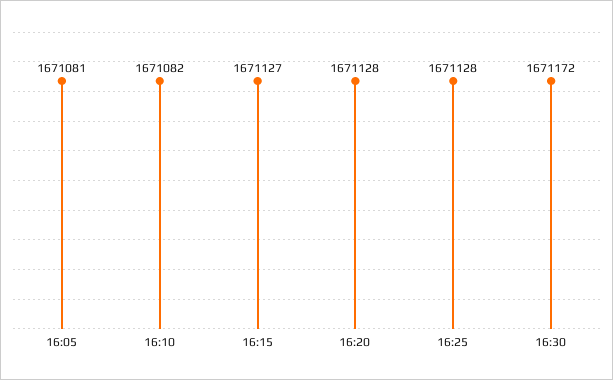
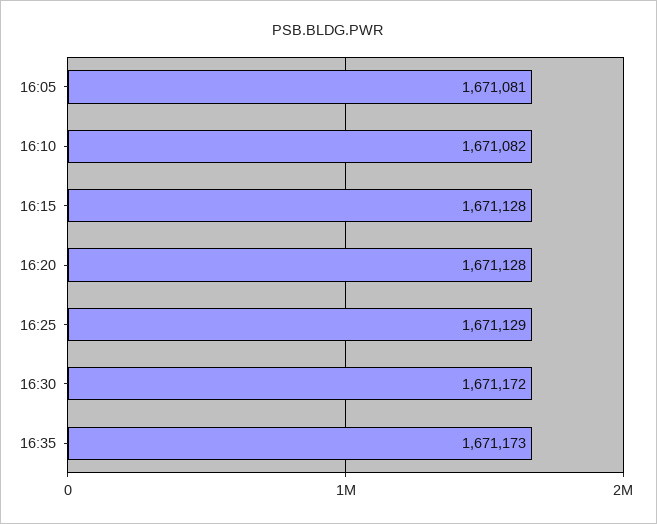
16:15: 1671127 -> 1671128
16:25: 1671128 -> 1671129
16:35: none -> 1671173

